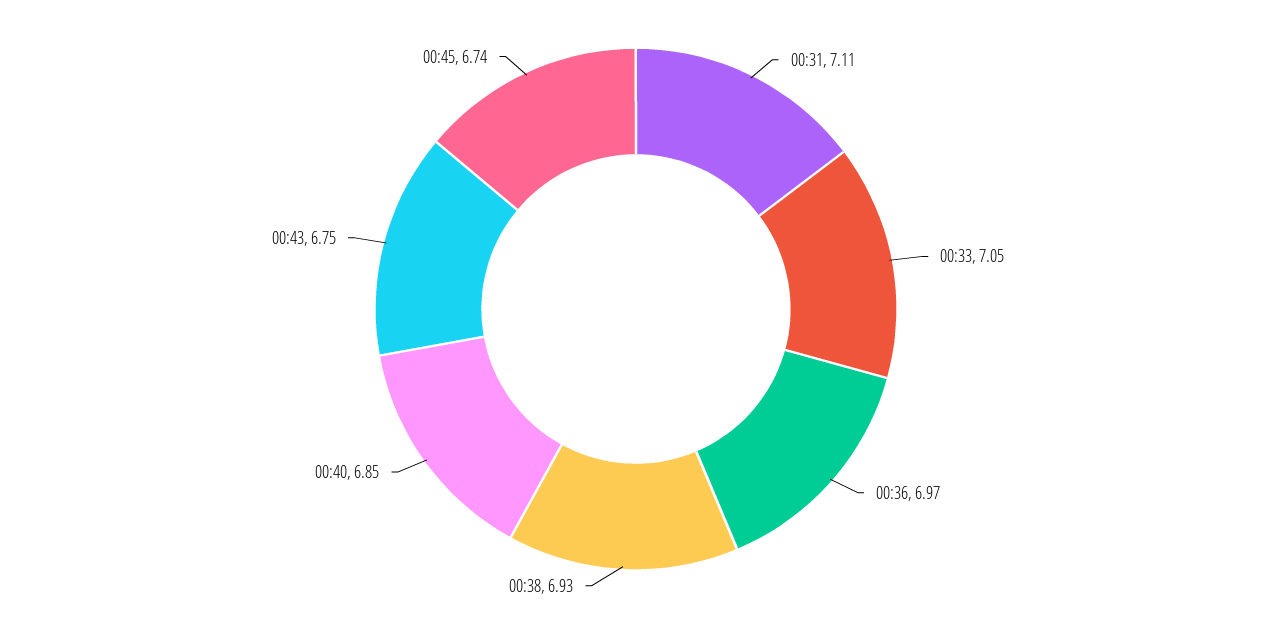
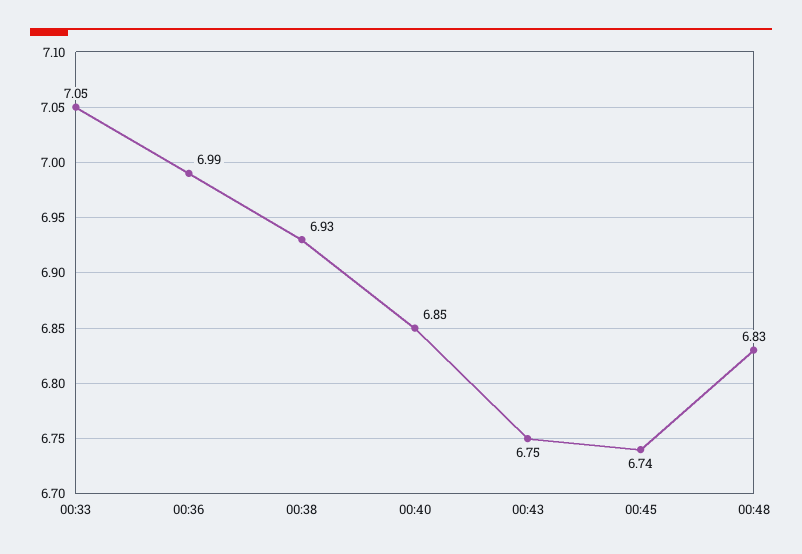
00:31: 7.11 -> none
00:36: 6.97 -> 6.99
00:48: none -> 6.83

